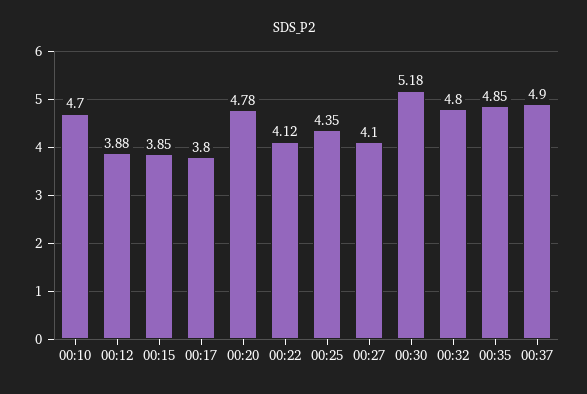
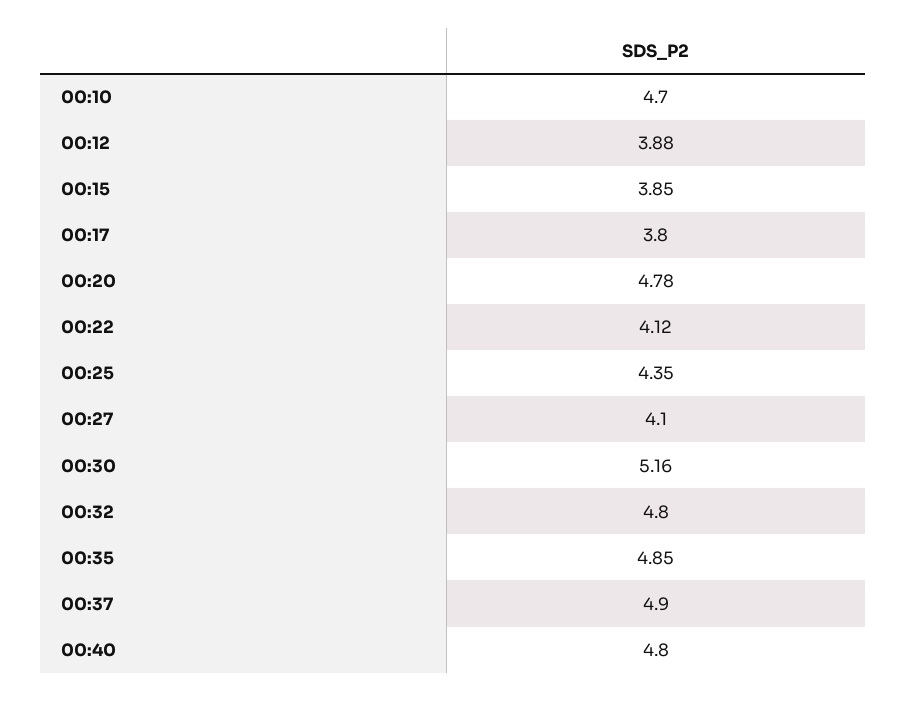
00:30: 5.18 -> 5.16
00:40: none -> 4.8

